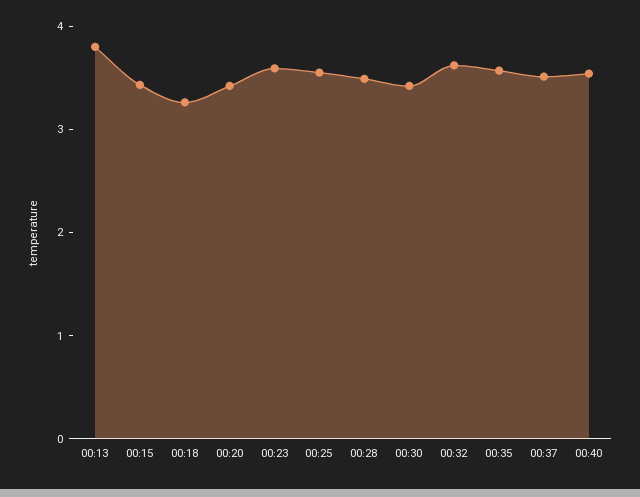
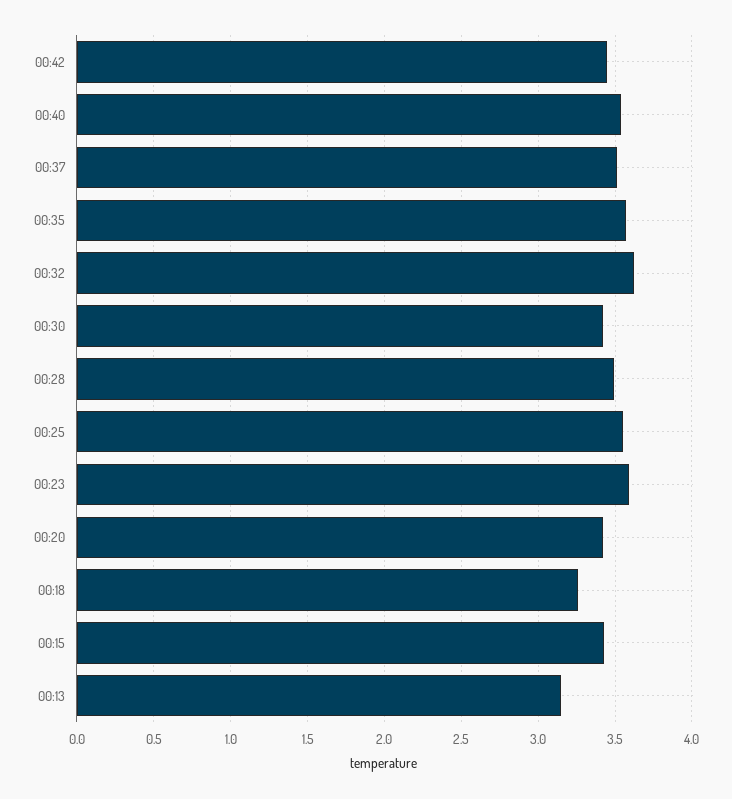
00:13: 3.8 -> 3.15
00:42: none -> 3.45

